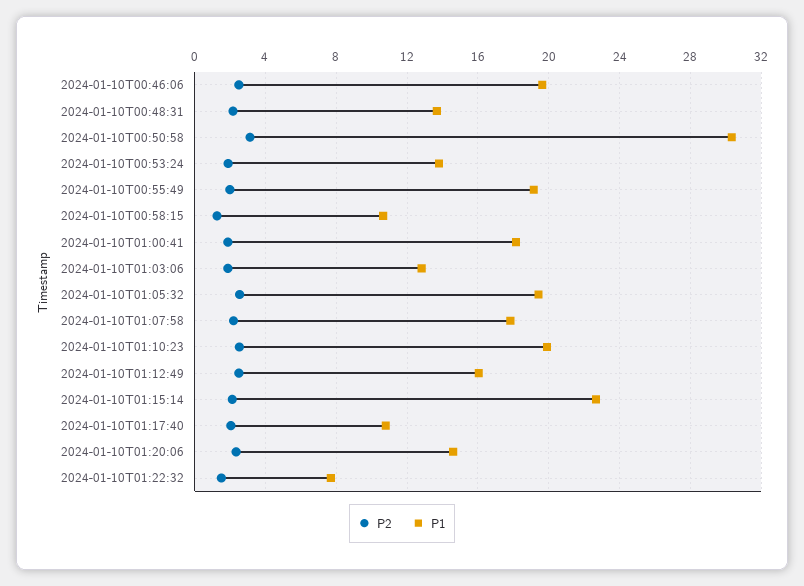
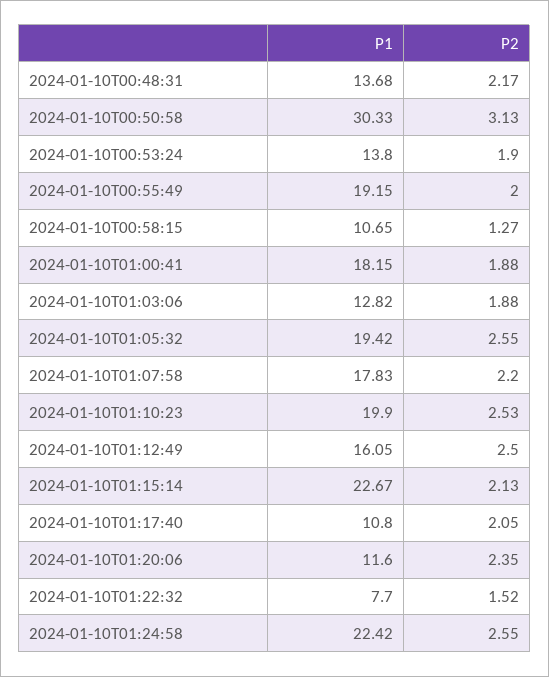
P2, 2024-01-10T00:46:06: 2.5 -> none
P1, 2024-01-10T00:46:06: 19.5 -> none
P1, 2024-01-10T01:20:06: 14.5 -> 11.6
P1, 2024-01-10T01:24:58: none -> 22.42
P2, 2024-01-10T01:24:58: none -> 2.55

